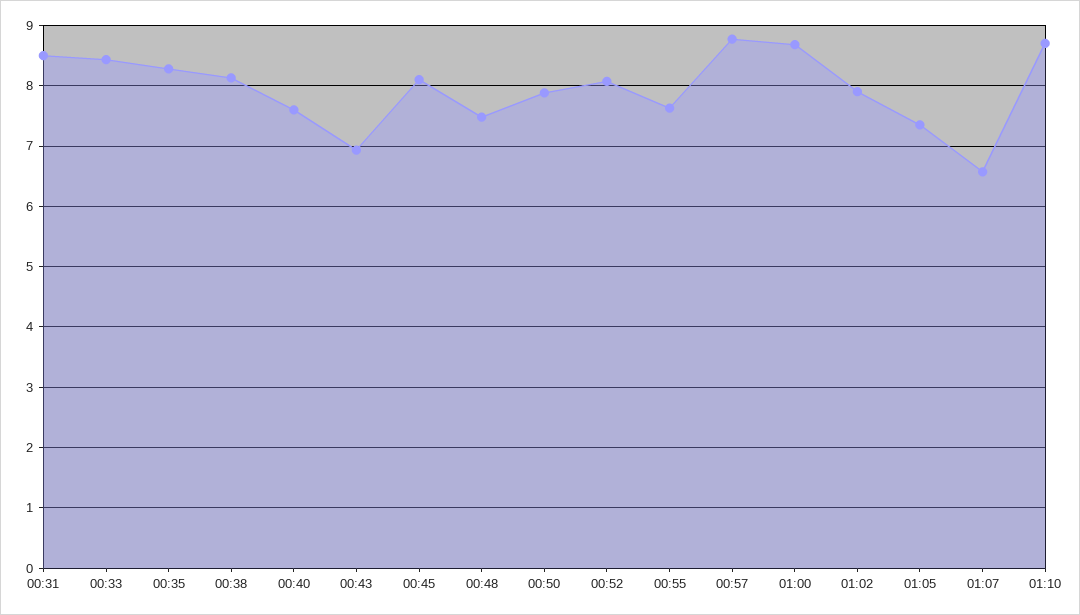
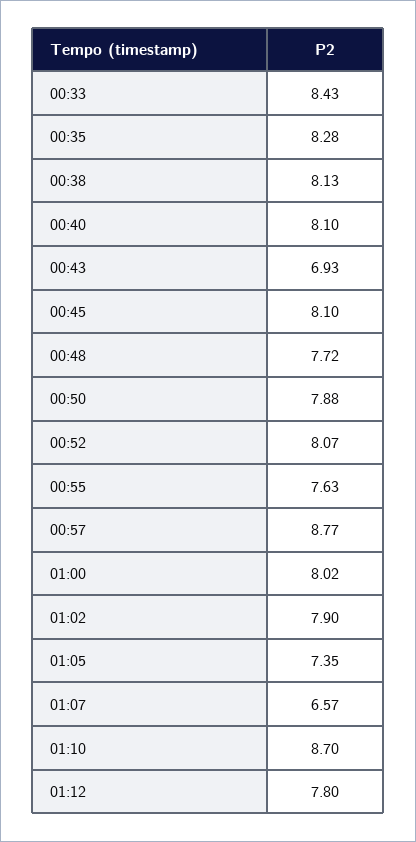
00:31: 8.5 -> none
00:40: 7.6 -> 8.1
00:48: 7.5 -> 7.72
01:00: 8.7 -> 8.02
01:12: none -> 7.8

